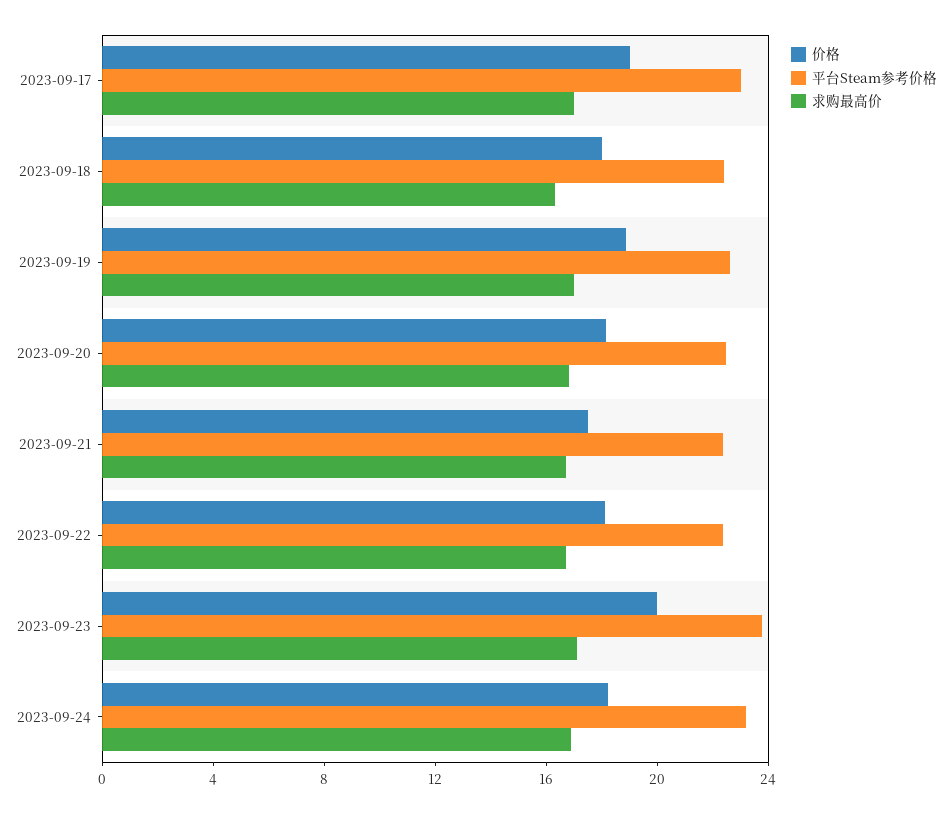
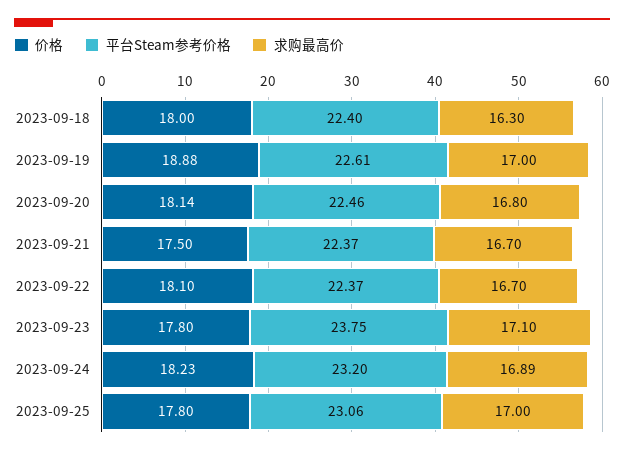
价格, 2023-09-17: 19 -> none
平台Steam参考价格, 2023-09-17: 23 -> none
求购最高价, 2023-09-17: 17 -> none
价格, 2023-09-23: 20 -> 17.8
价格, 2023-09-25: none -> 17.8
平台Steam参考价格, 2023-09-25: none -> 23.06
求购最高价, 2023-09-25: none -> 17

